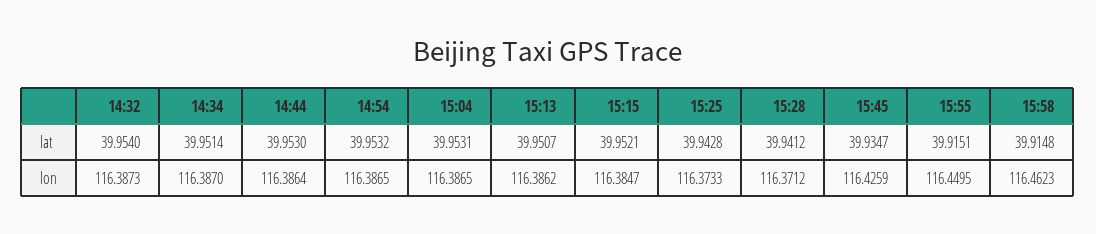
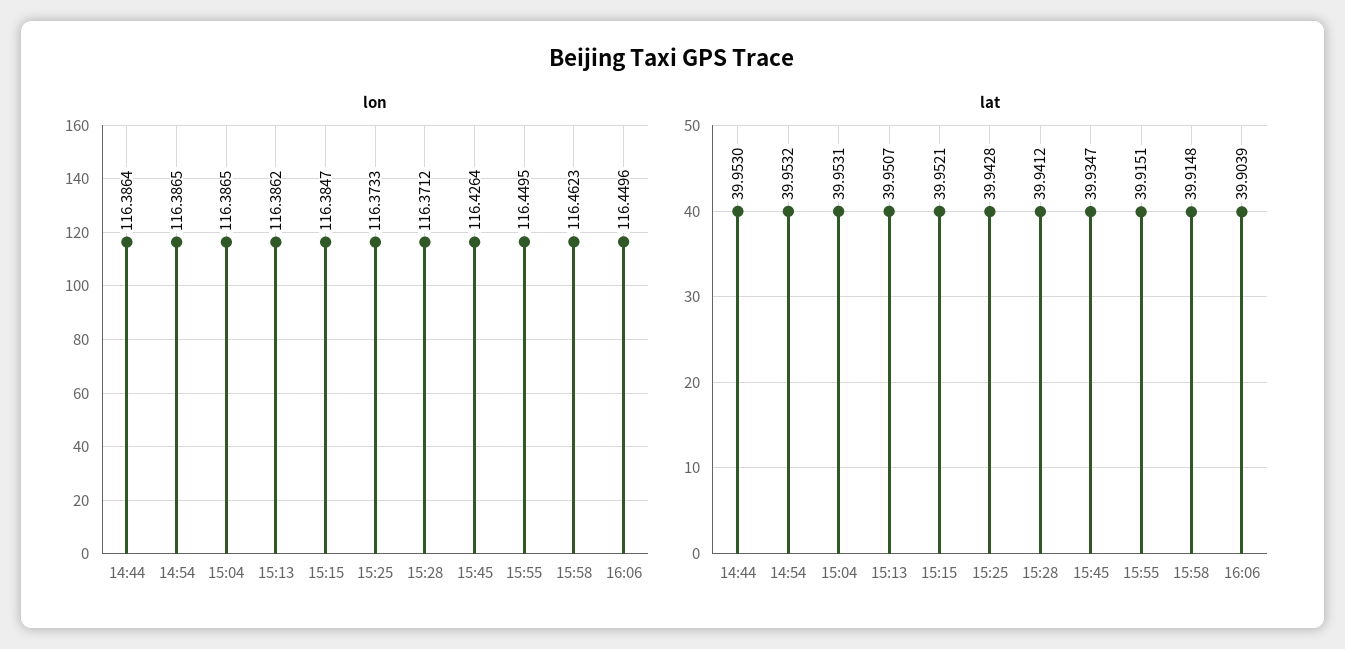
lat, 14:32: 39.954 -> none
lat, 14:34: 39.9514 -> none
lon, 14:32: 116.3873 -> none
lon, 14:34: 116.387 -> none
lon, 15:45: 116.4259 -> 116.4264
lon, 16:06: none -> 116.4496
lat, 16:06: none -> 39.9039

